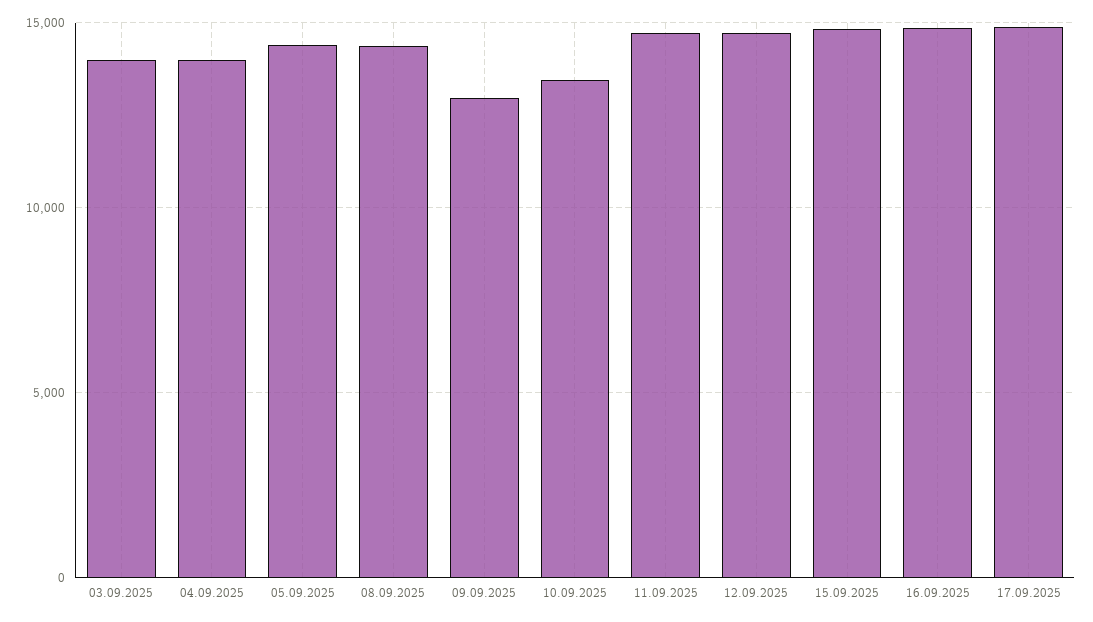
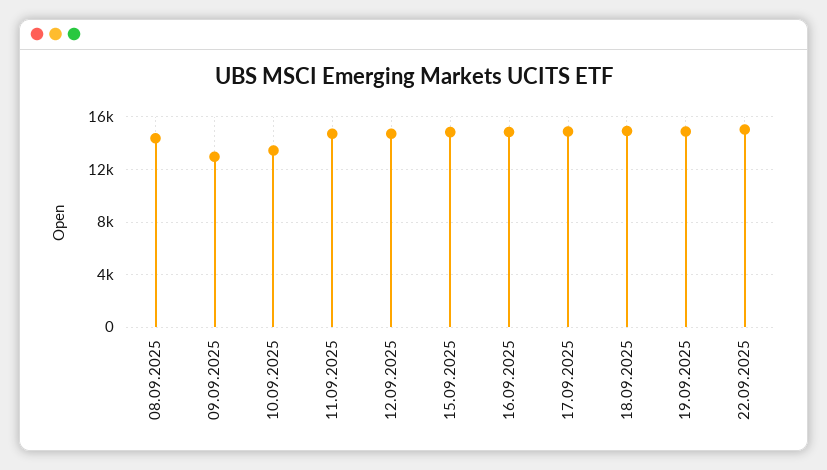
03.09.2025: 14000 -> none
04.09.2025: 14000 -> none
05.09.2025: 14500 -> none
18.09.2025: none -> 15000
19.09.2025: none -> 15000
22.09.2025: none -> 15000

